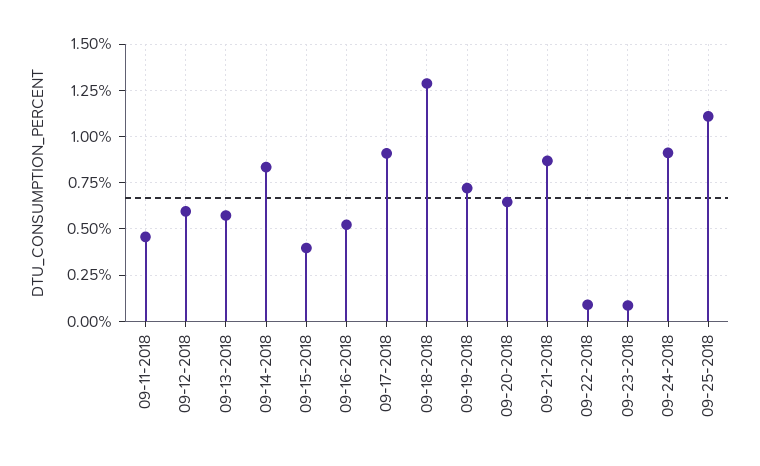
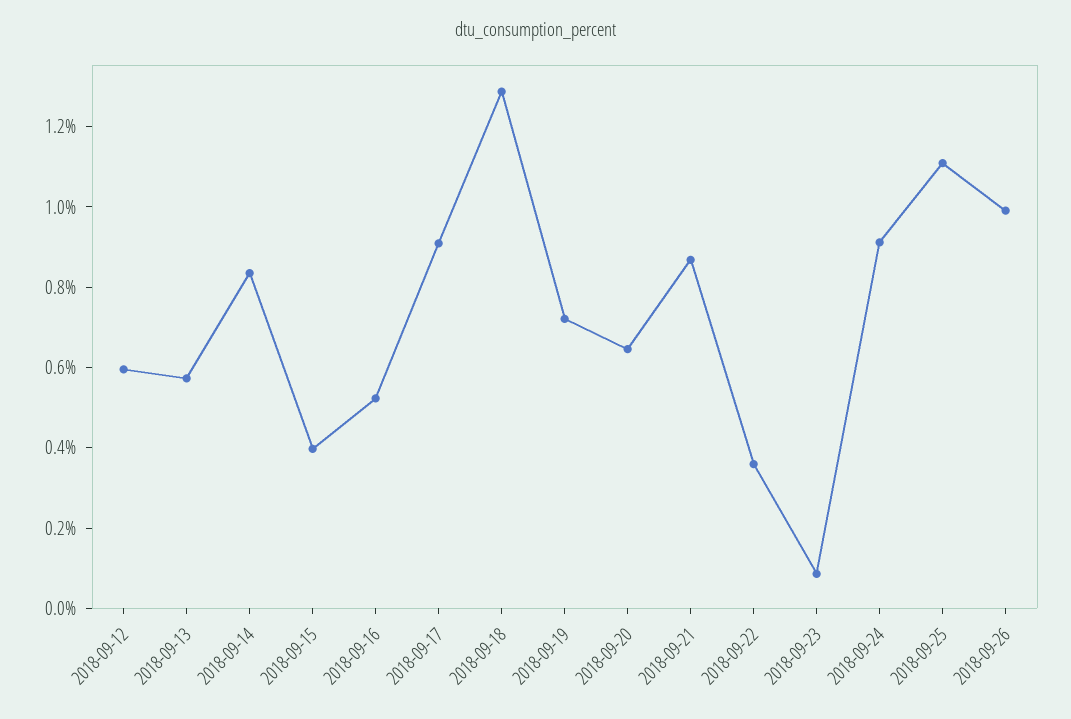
09-11-2018: 0.45 -> none
09-22-2018: 0.1 -> 0.35
2018-09-26: none -> 1

